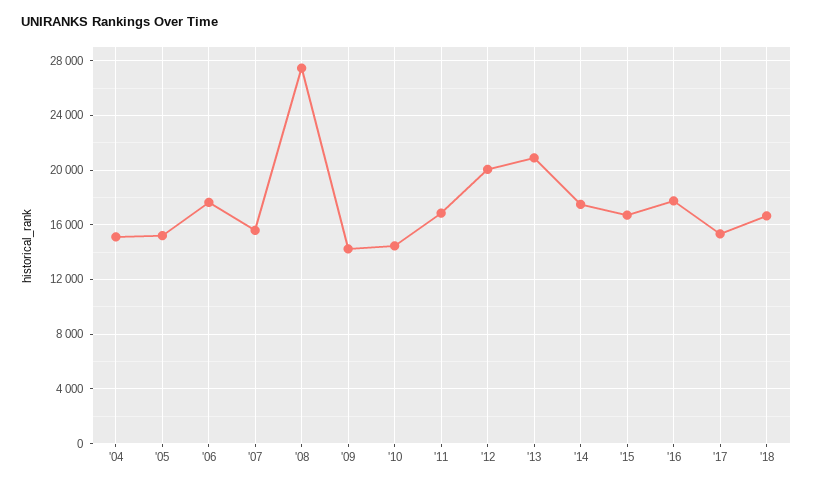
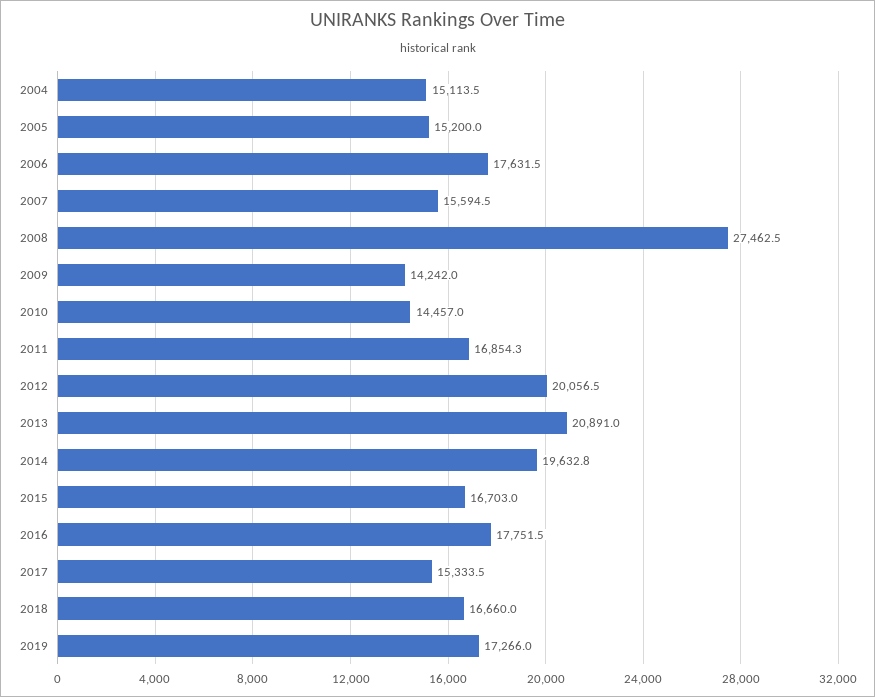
'14: 17500 -> 19632.8
2019: none -> 17266

